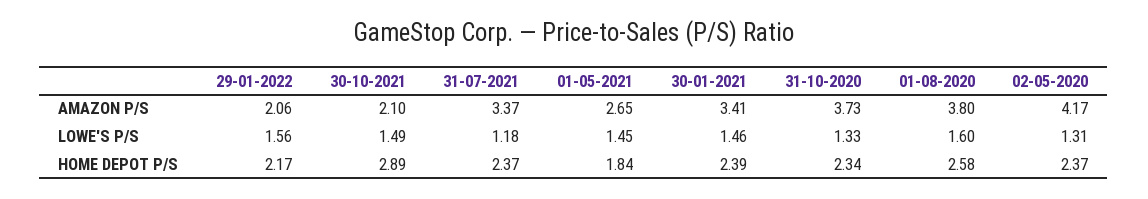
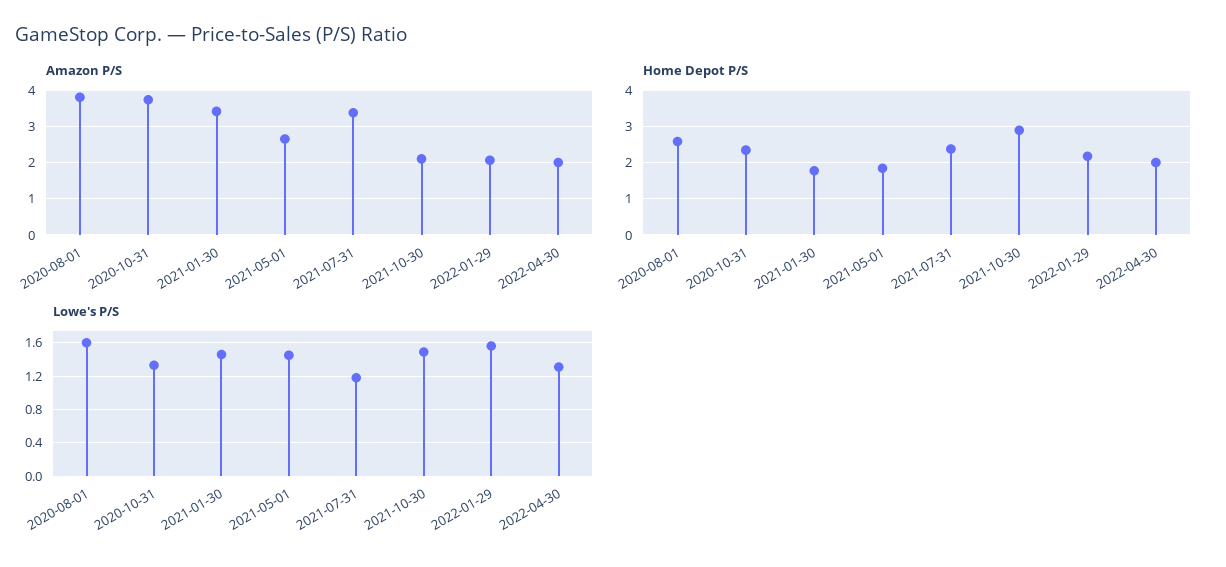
AMAZON P/S, 02-05-2020: 4.17 -> none
LOWE'S P/S, 02-05-2020: 1.31 -> none
HOME DEPOT P/S, 30-01-2021: 2.39 -> 1.8
HOME DEPOT P/S, 02-05-2020: 2.37 -> none
AMAZON P/S, 2022-04-30: none -> 2
HOME DEPOT P/S, 2022-04-30: none -> 2
LOWE'S P/S, 2022-04-30: none -> 1.3

